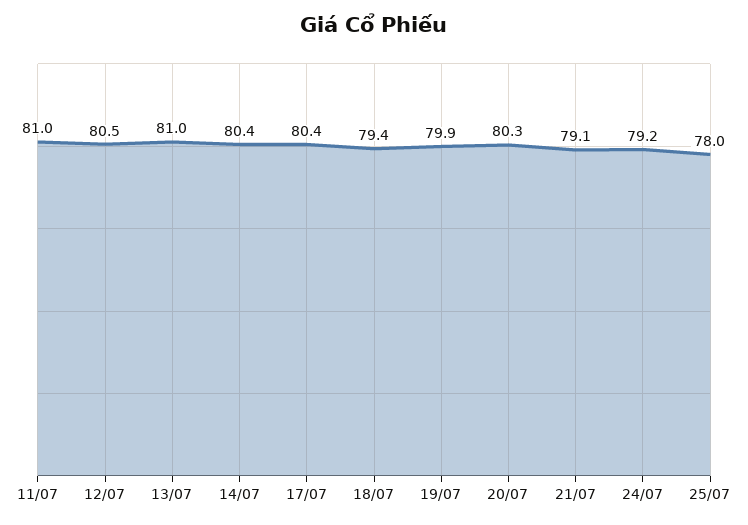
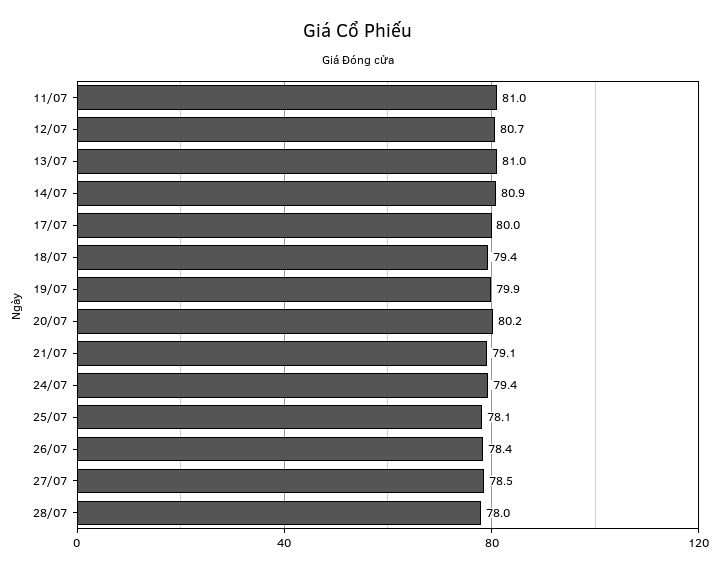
12/07: 80.5 -> 80.7
14/07: 80.4 -> 80.9
17/07: 80.4 -> 80
20/07: 80.3 -> 80.2
24/07: 79.2 -> 79.4
25/07: 78 -> 78.1
26/07: none -> 78.4
27/07: none -> 78.5
28/07: none -> 78

